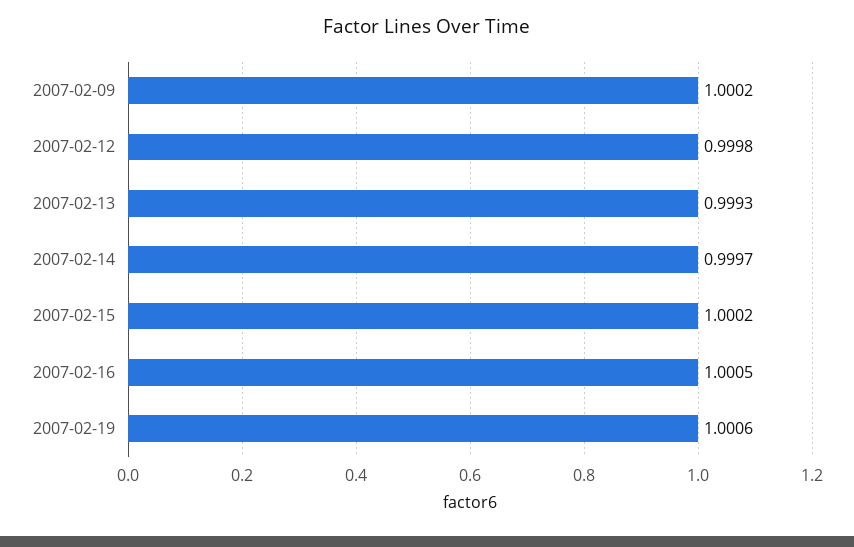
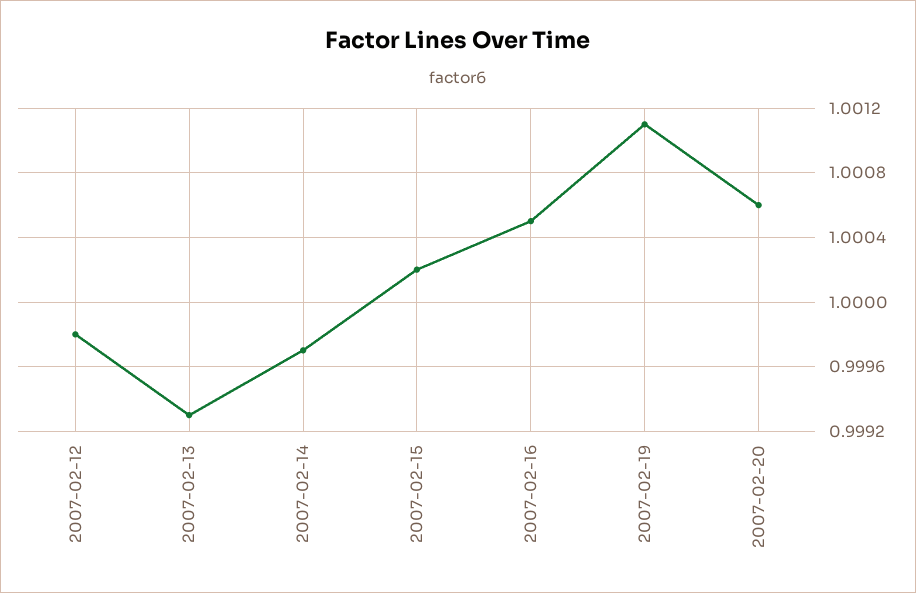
2007-02-09: 1.0002 -> none
2007-02-19: 1.0006 -> 1.0011
2007-02-20: none -> 1.0006

